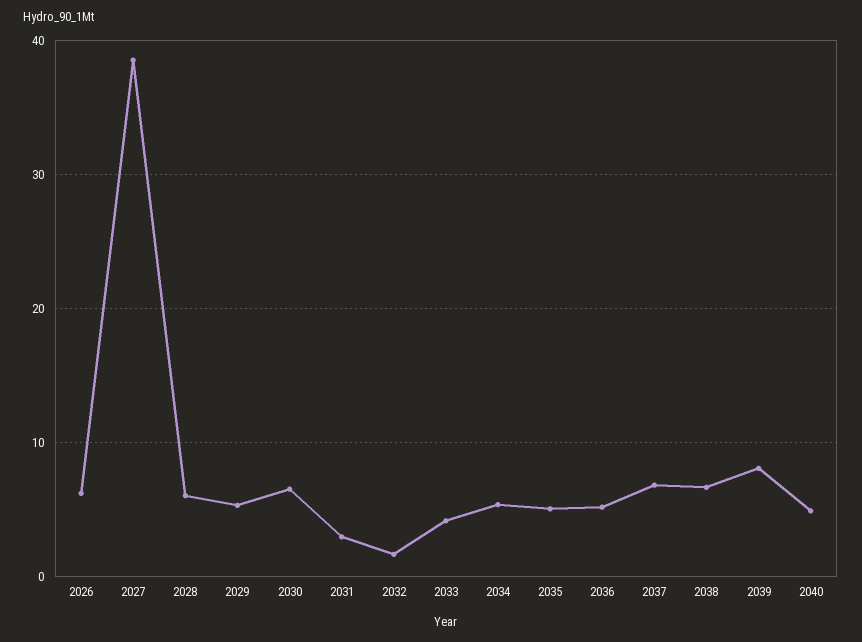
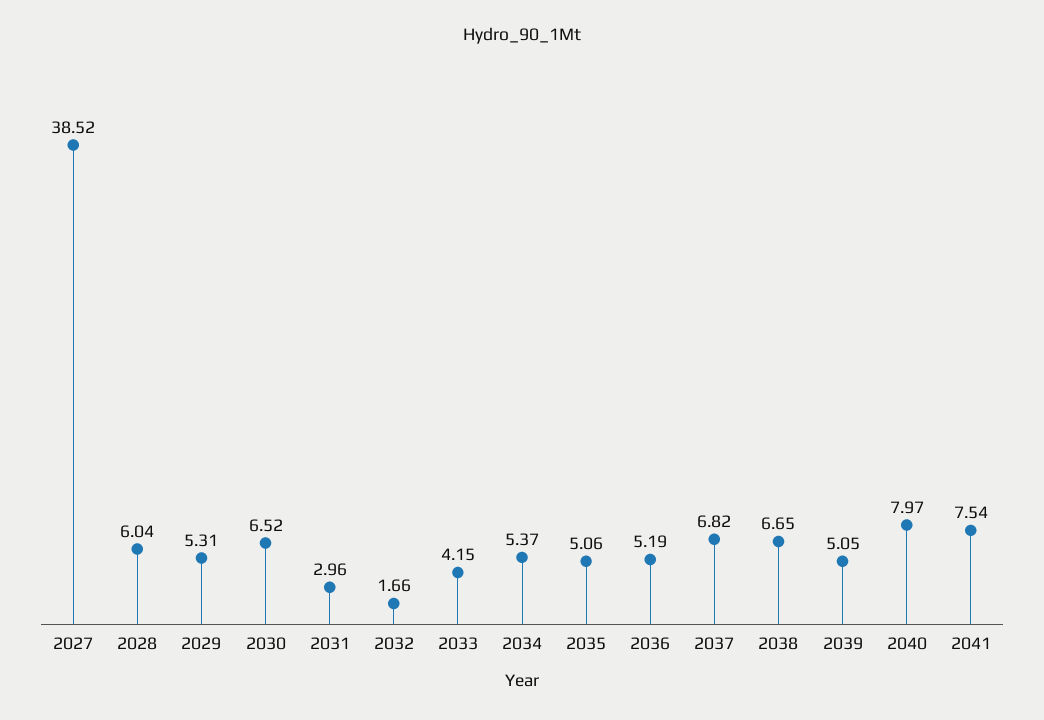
2026: 6 -> none
2039: 8 -> 5.05
2040: 5 -> 7.97
2041: none -> 7.54

